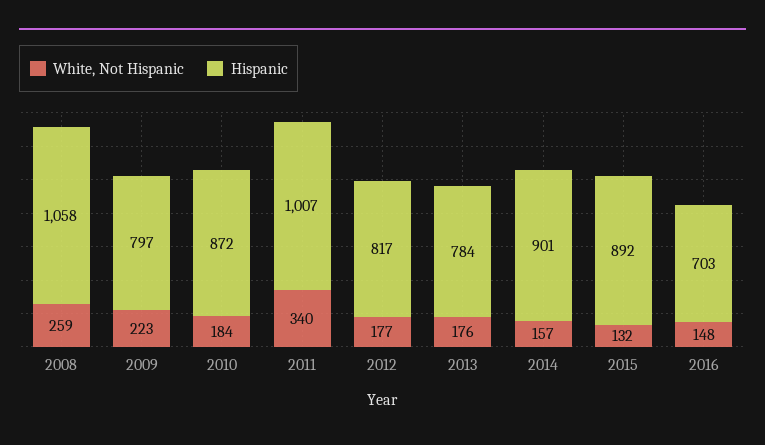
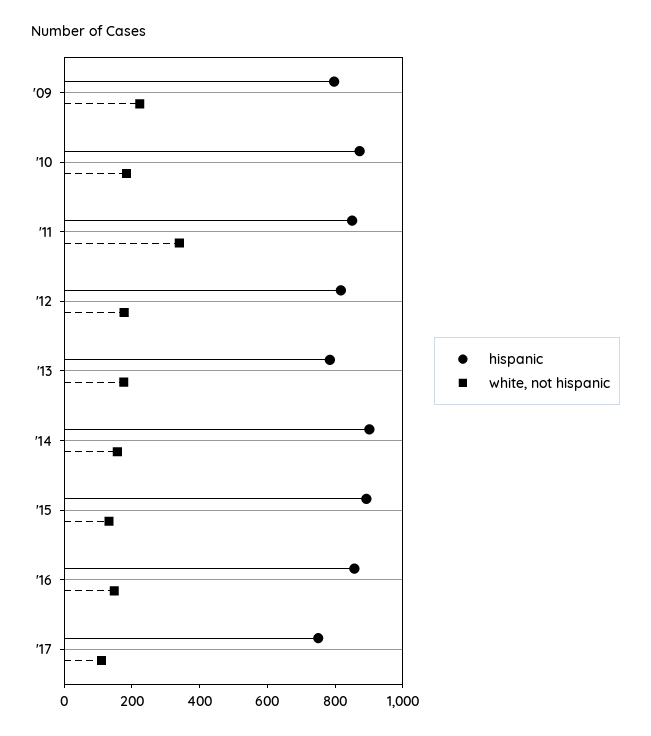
White, Not Hispanic, 2008: 259 -> none
Hispanic, 2008: 1058 -> none
Hispanic, 2011: 1007 -> 850
Hispanic, 2016: 703 -> 850
Hispanic, '17: none -> 750
White, Not Hispanic, '17: none -> 100

